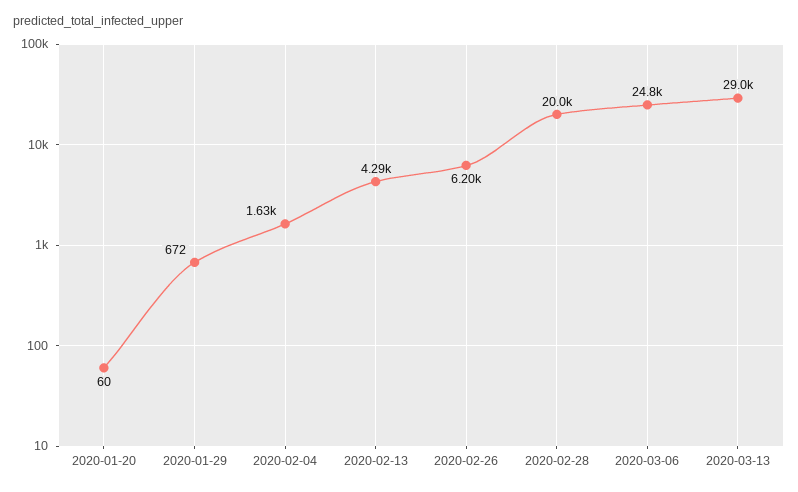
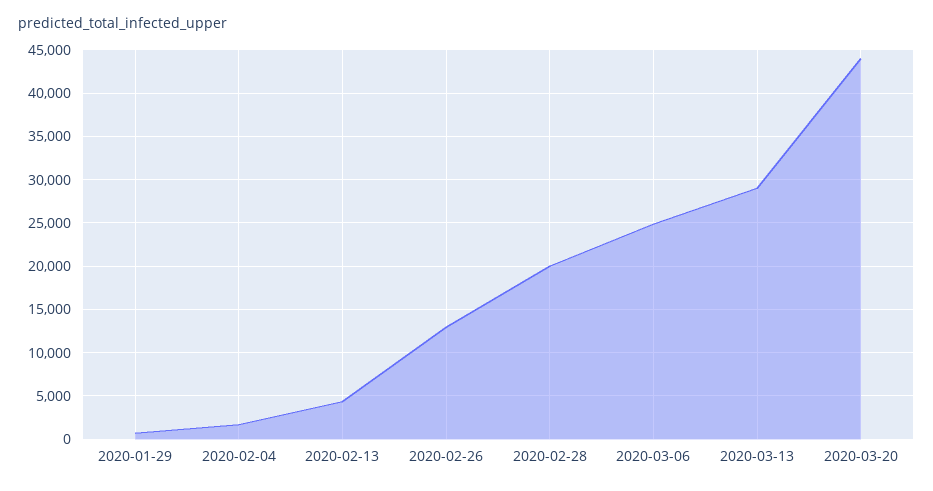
2020-01-20: 60 -> none
2020-02-26: 6200 -> 13000
2020-03-20: none -> 44000

